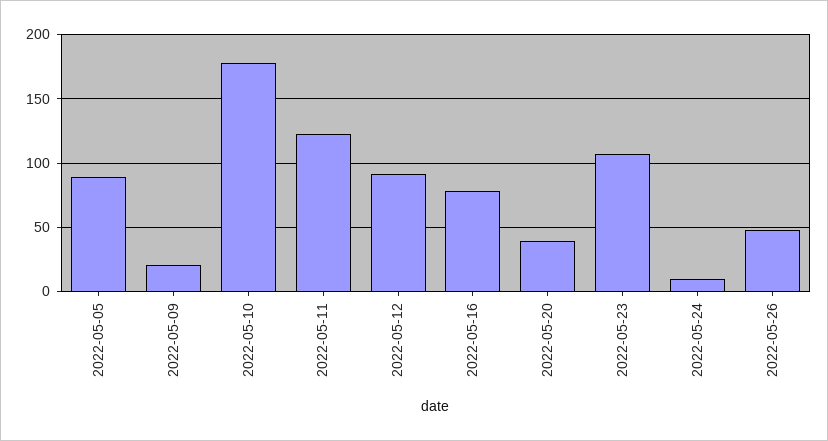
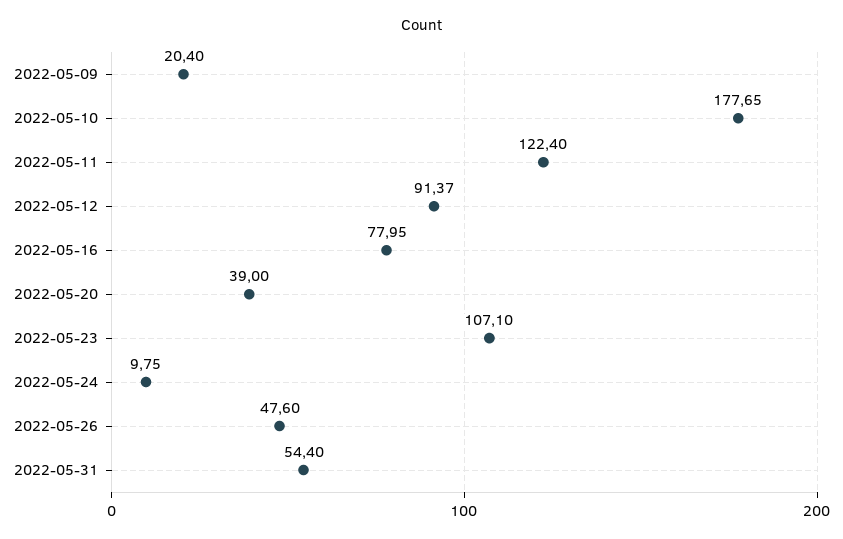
2022-05-05: 90 -> none
2022-05-31: none -> 54.4

